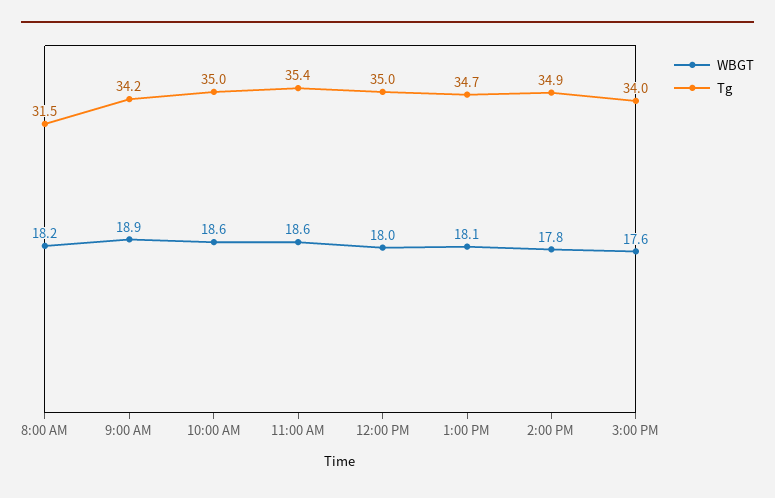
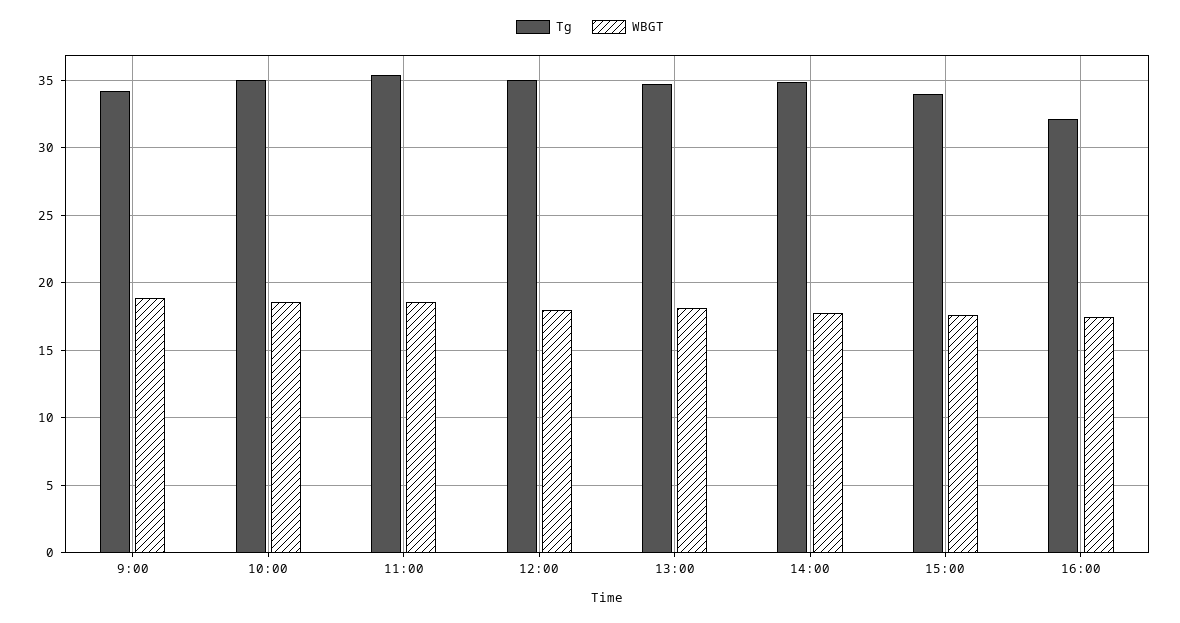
WBGT, 8:00 AM: 18.2 -> none
Tg, 8:00 AM: 31.5 -> none
Tg, 16:00: none -> 32
WBGT, 16:00: none -> 17.5

